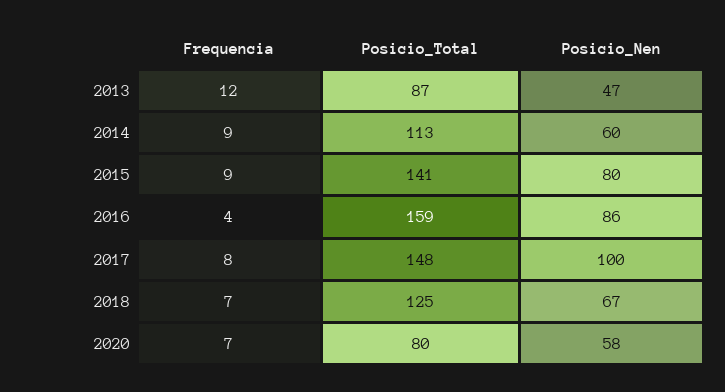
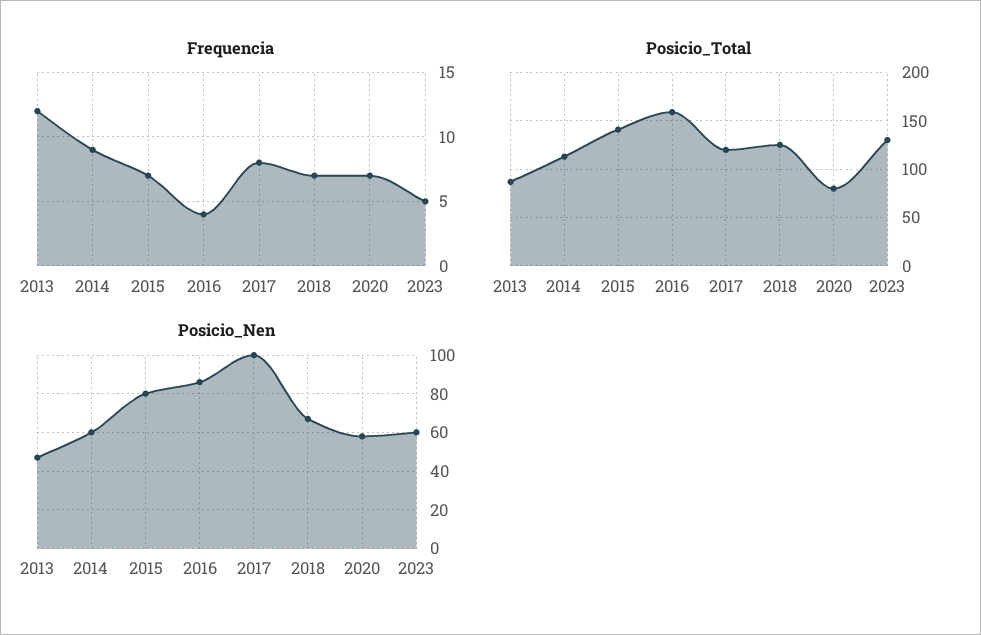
Frequencia, 2015: 9 -> 7
Posicio_Total, 2017: 148 -> 120
Frequencia, 2023: none -> 5
Posicio_Total, 2023: none -> 130
Posicio_Nen, 2023: none -> 60

